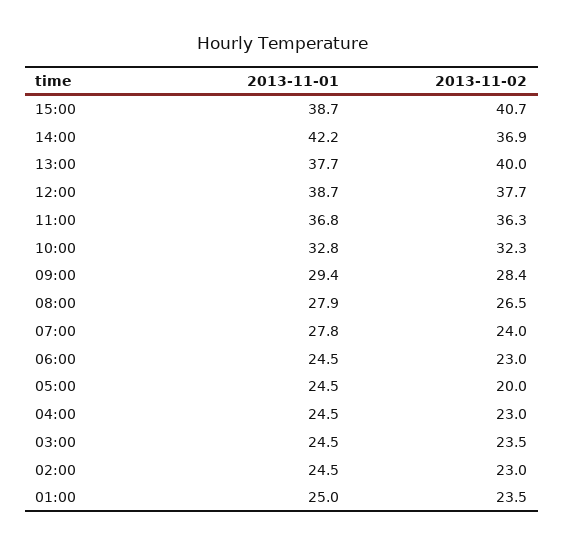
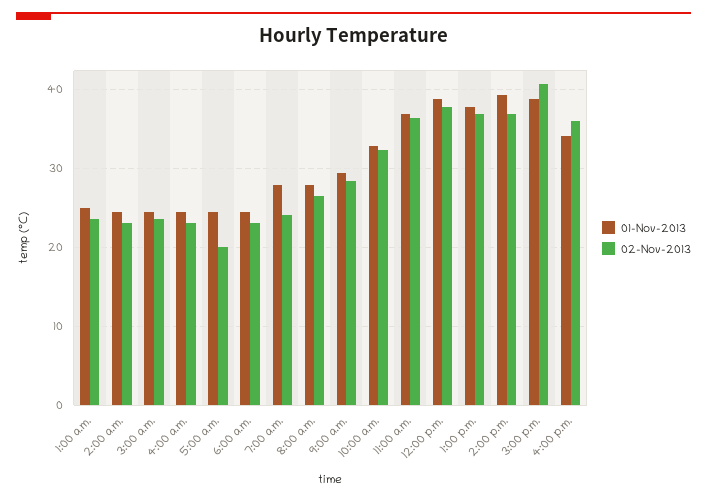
2013-11-01, 14:00: 42.2 -> 39
2013-11-02, 13:00: 40 -> 37
2013-11-01, 4:00 p.m.: none -> 34
2013-11-02, 4:00 p.m.: none -> 36

